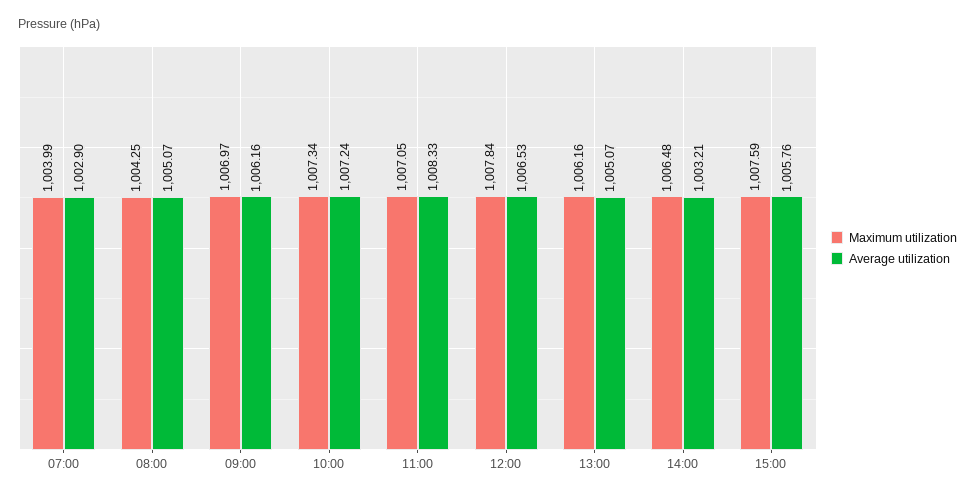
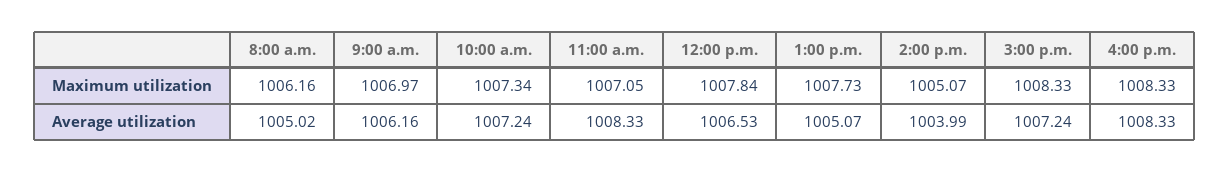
Maximum utilization, 07:00: 1003.99 -> none
Average utilization, 07:00: 1002.9 -> none
Maximum utilization, 08:00: 1004.25 -> 1006.16
Average utilization, 08:00: 1005.07 -> 1005.02
Maximum utilization, 13:00: 1006.16 -> 1007.73
Maximum utilization, 14:00: 1006.48 -> 1005.07
Average utilization, 14:00: 1003.21 -> 1003.99
Maximum utilization, 15:00: 1007.59 -> 1008.33
Average utilization, 15:00: 1005.76 -> 1007.24
Maximum utilization, 4:00 p.m.: none -> 1008.33
Average utilization, 4:00 p.m.: none -> 1008.33

